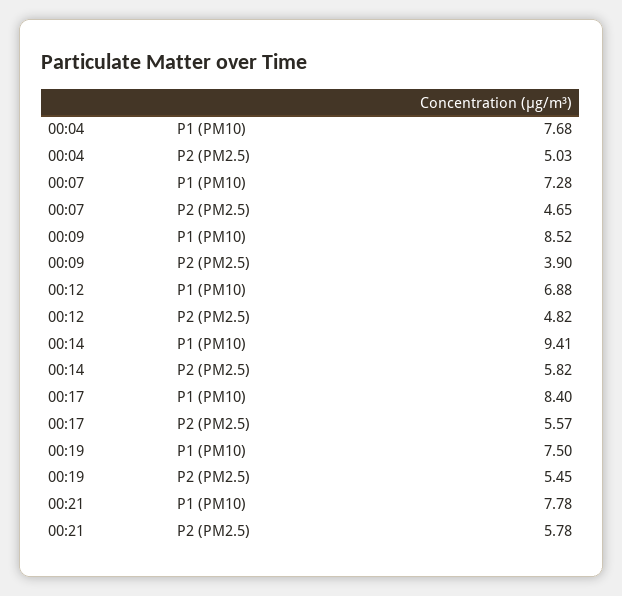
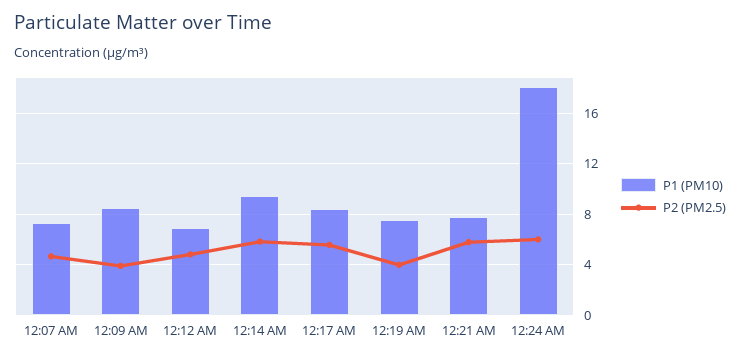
P1 (PM10), 00:04: 7.68 -> none
P2 (PM2.5), 00:04: 5.03 -> none
P2 (PM2.5), 00:19: 5.45 -> 4
P1 (PM10), 12:24 AM: none -> 18
P2 (PM2.5), 12:24 AM: none -> 6

